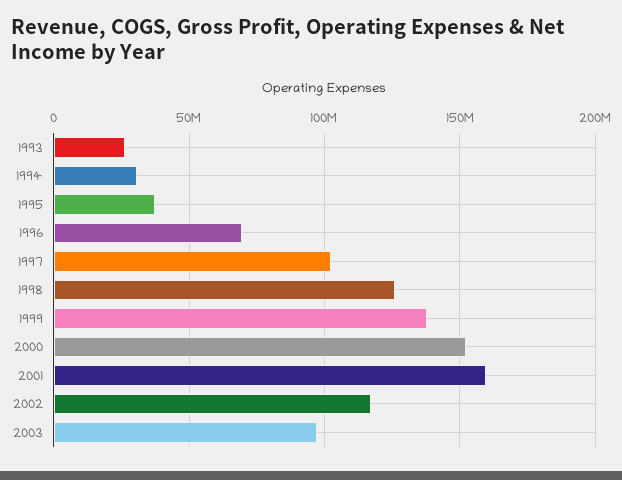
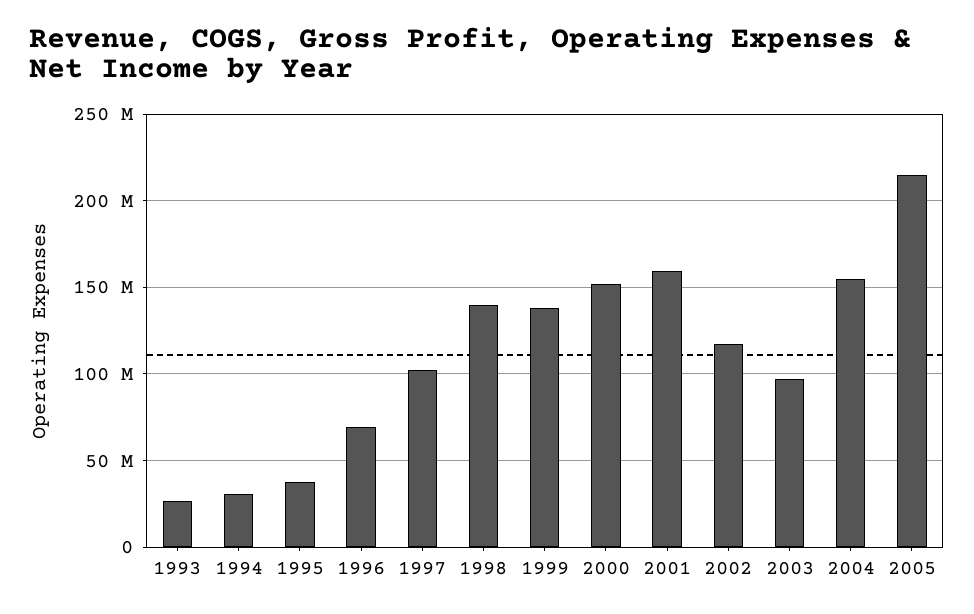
1998: 125000000 -> 140000000
2004: none -> 155000000
2005: none -> 215000000

